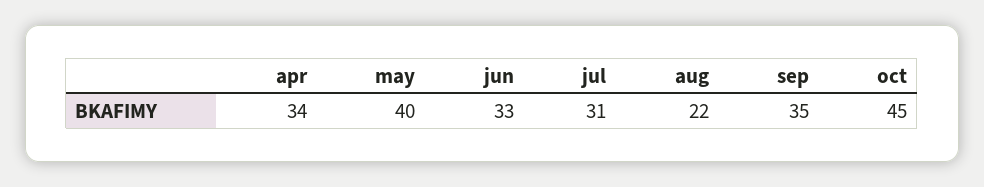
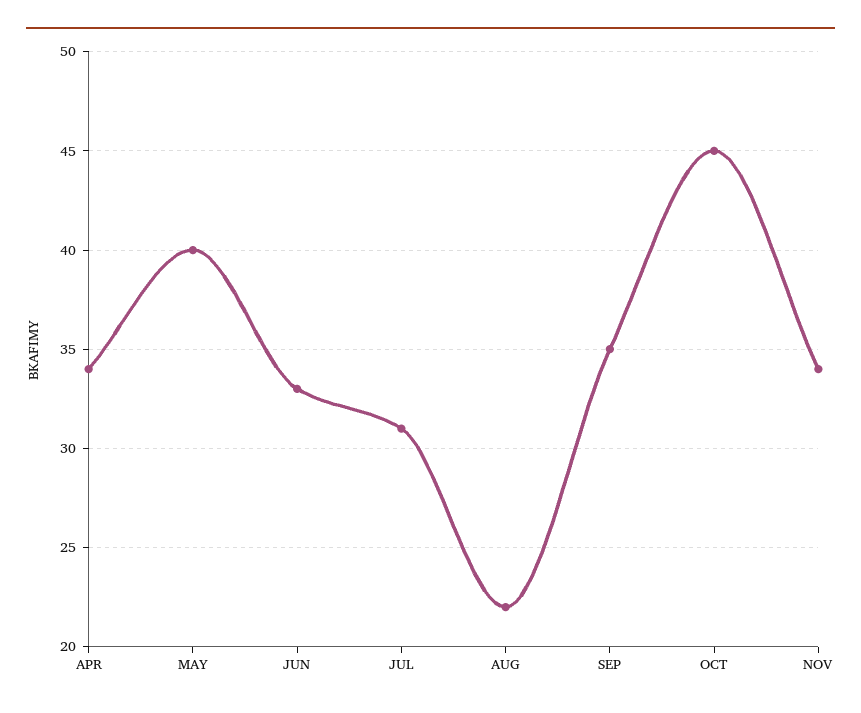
NOV: none -> 34

